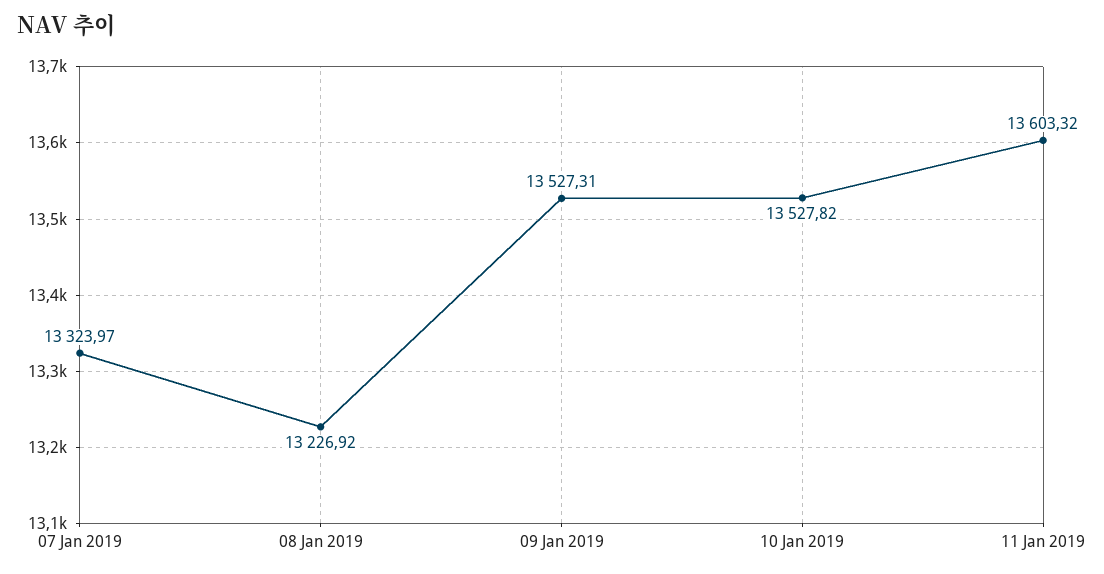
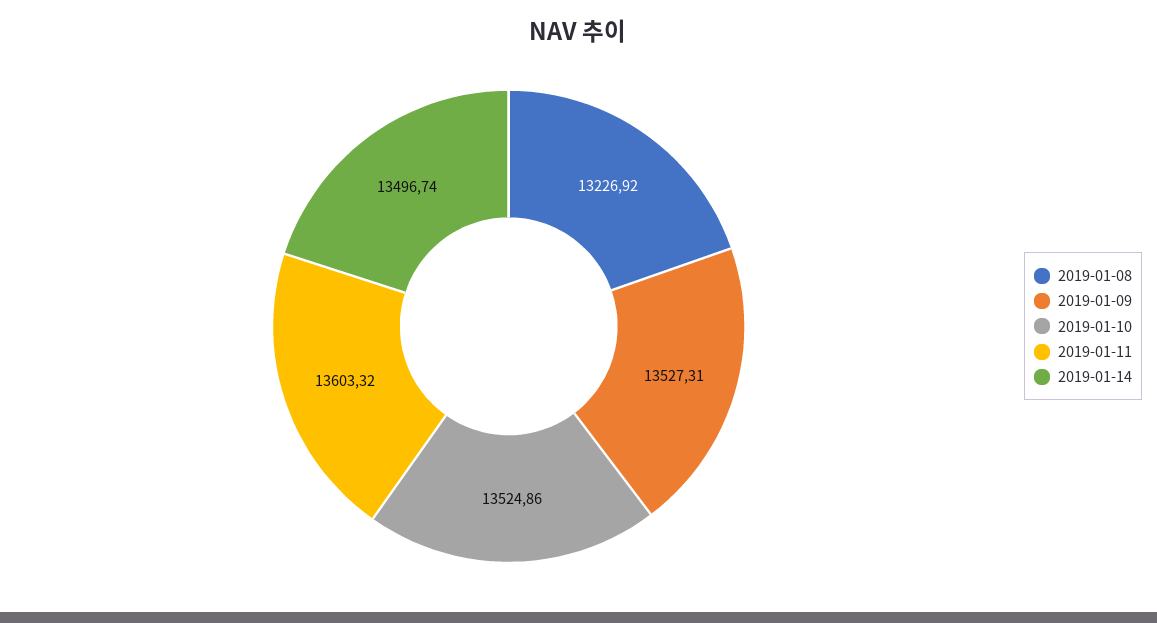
07 Jan 2019: 13323.97 -> none
10 Jan 2019: 13527.82 -> 13524.86
2019-01-14: none -> 13496.74

